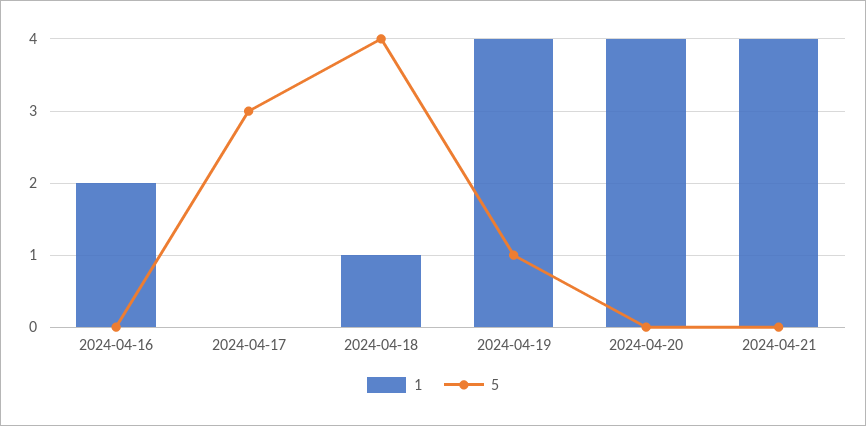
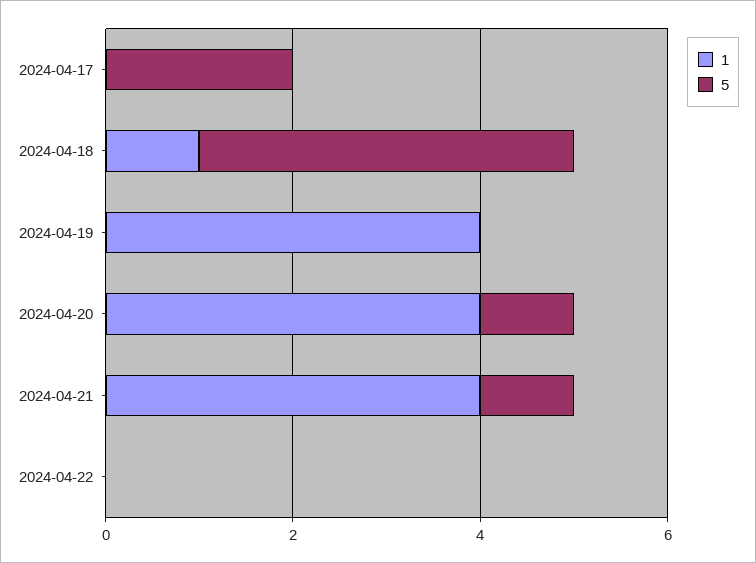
1, 2024-04-16: 2 -> none
5, 2024-04-16: 0 -> none
5, 2024-04-17: 3 -> 2
5, 2024-04-19: 1 -> 0
5, 2024-04-20: 0 -> 1
5, 2024-04-21: 0 -> 1
1, 2024-04-22: none -> 0
5, 2024-04-22: none -> 0

